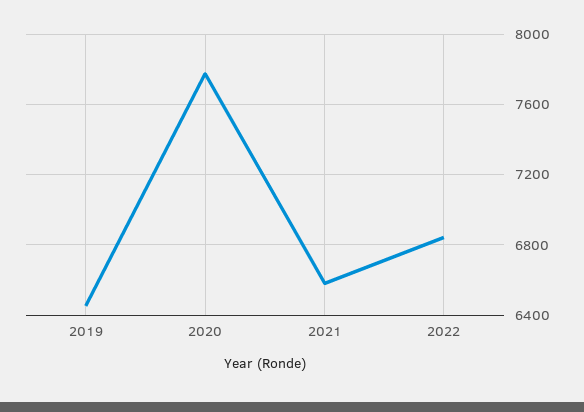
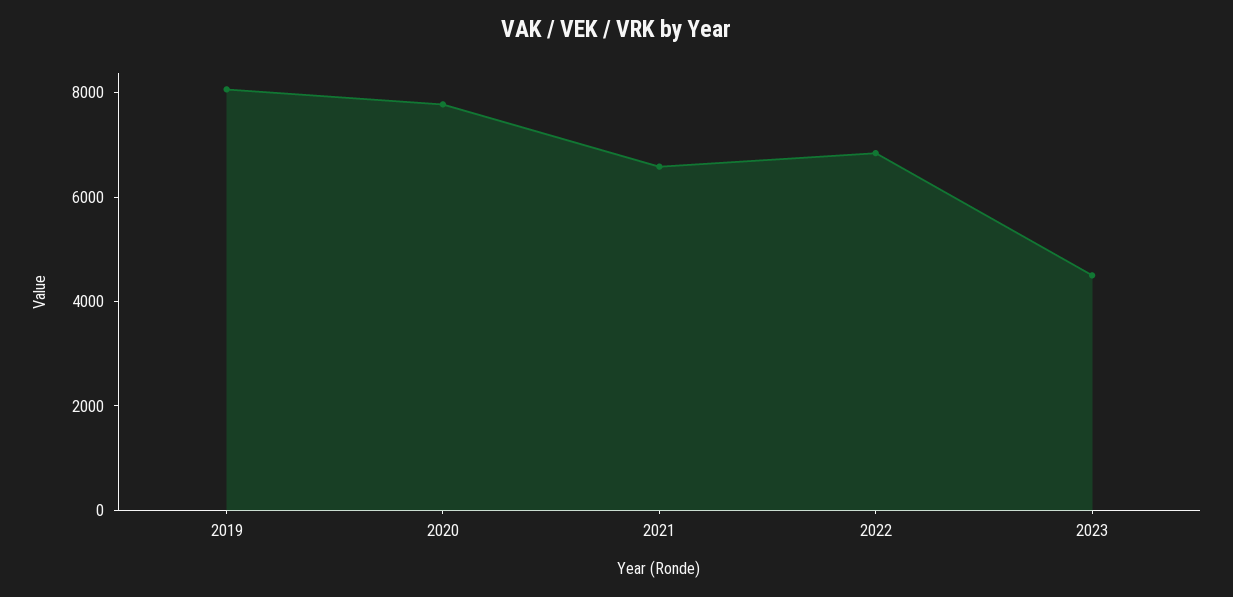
2019: 6450 -> 8000
2023: none -> 4500

